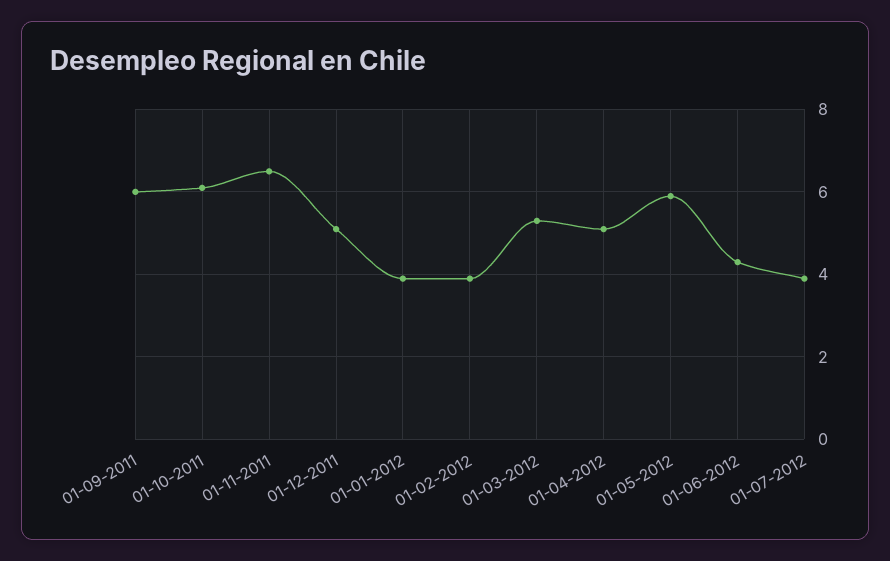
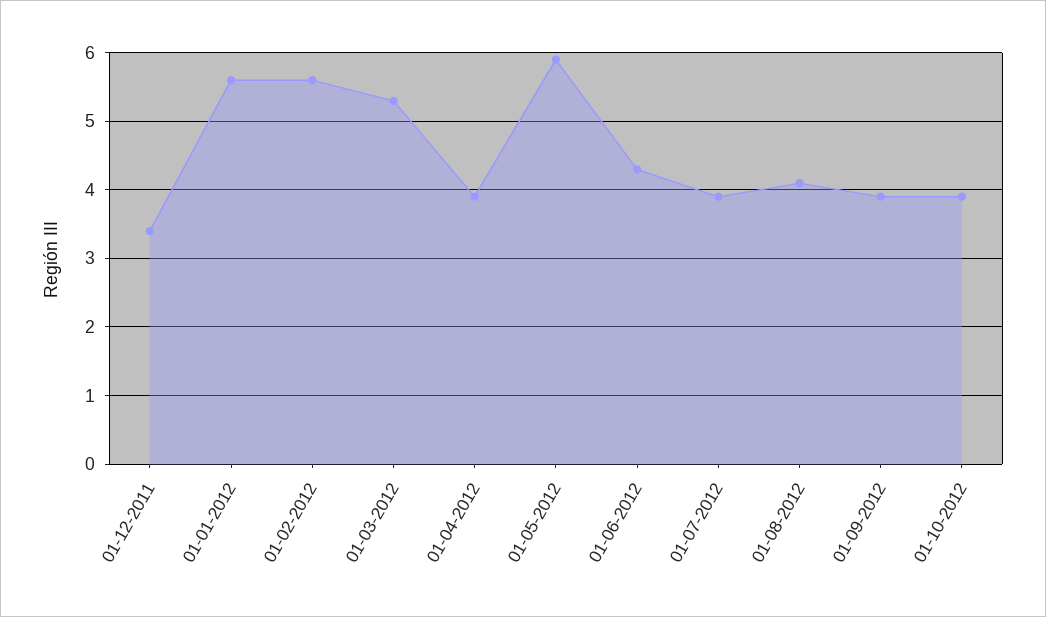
01-09-2011: 6 -> none
01-10-2011: 6 -> none
01-11-2011: 6.5 -> none
01-12-2011: 5 -> 3.4
01-01-2012: 4 -> 5.6
01-02-2012: 4 -> 5.6
01-04-2012: 5 -> 3.9
01-08-2012: none -> 4.1
01-09-2012: none -> 3.9
01-10-2012: none -> 3.9

